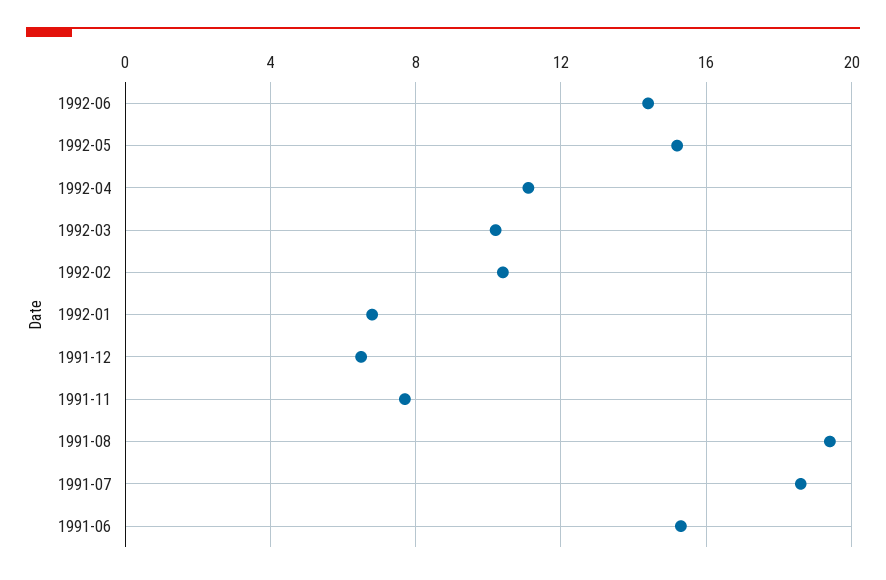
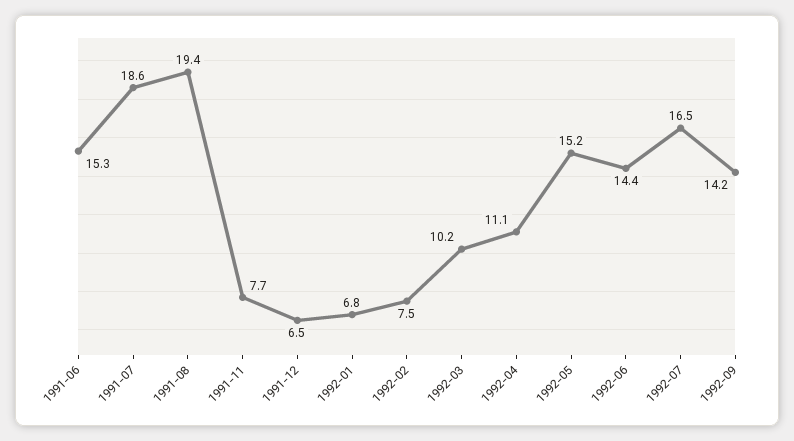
1992-02: 10.5 -> 7.5
1992-07: none -> 16.5
1992-09: none -> 14.2

